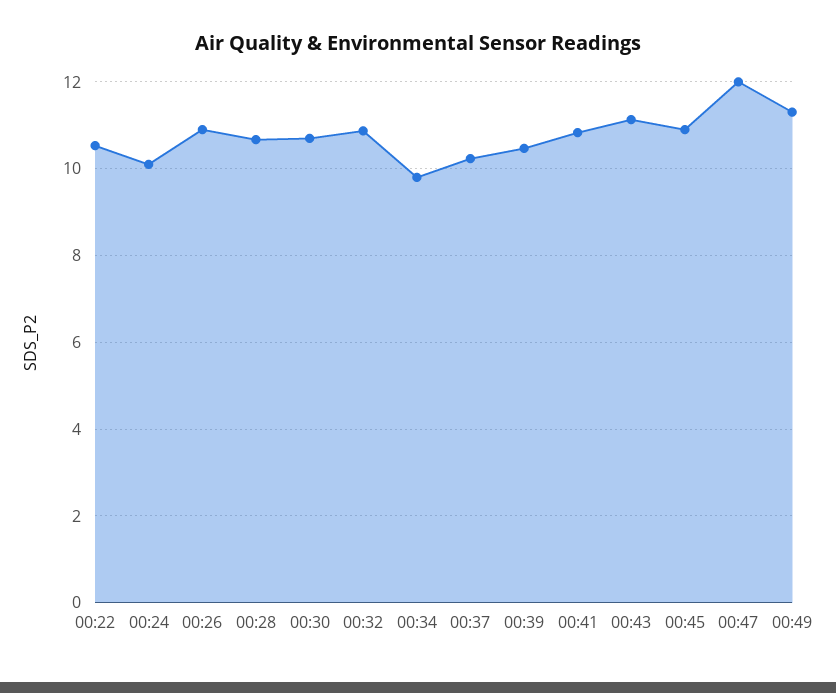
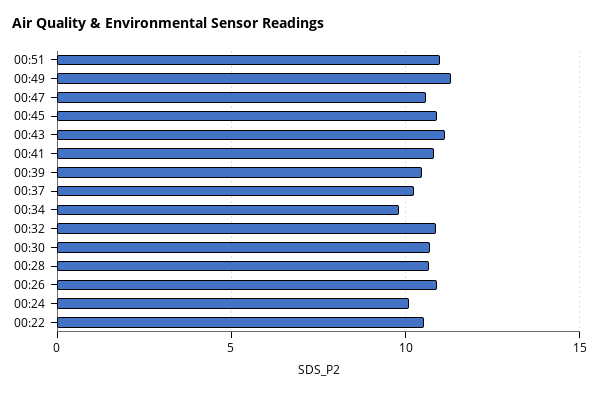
00:47: 12 -> 10.5
00:51: none -> 11

